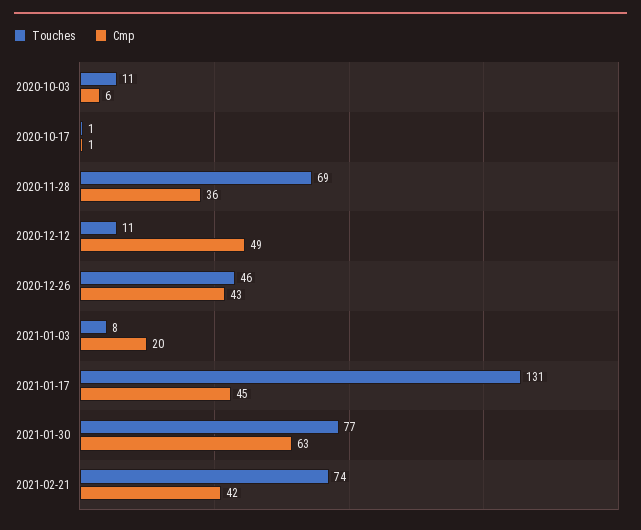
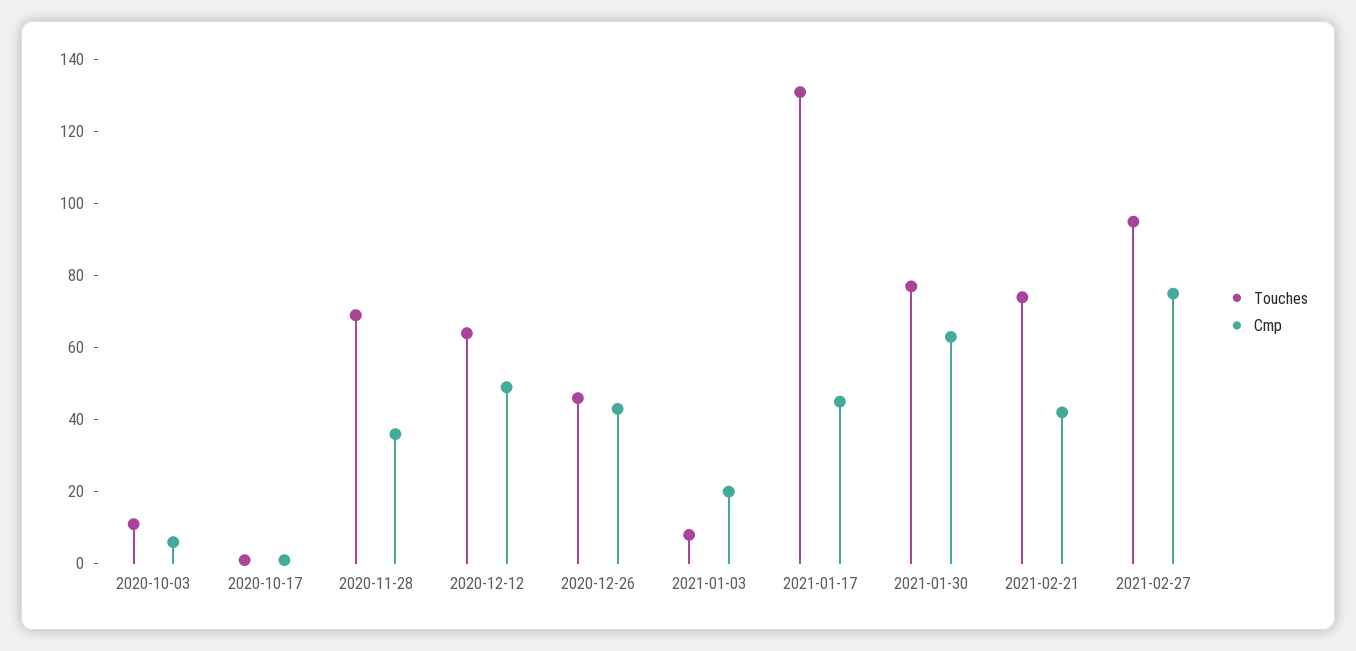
Touches, 2020-12-12: 11 -> 65
Touches, 2021-02-27: none -> 95
Cmp, 2021-02-27: none -> 75

